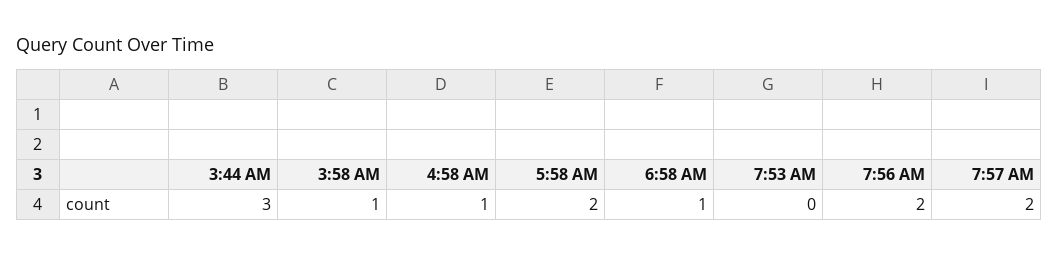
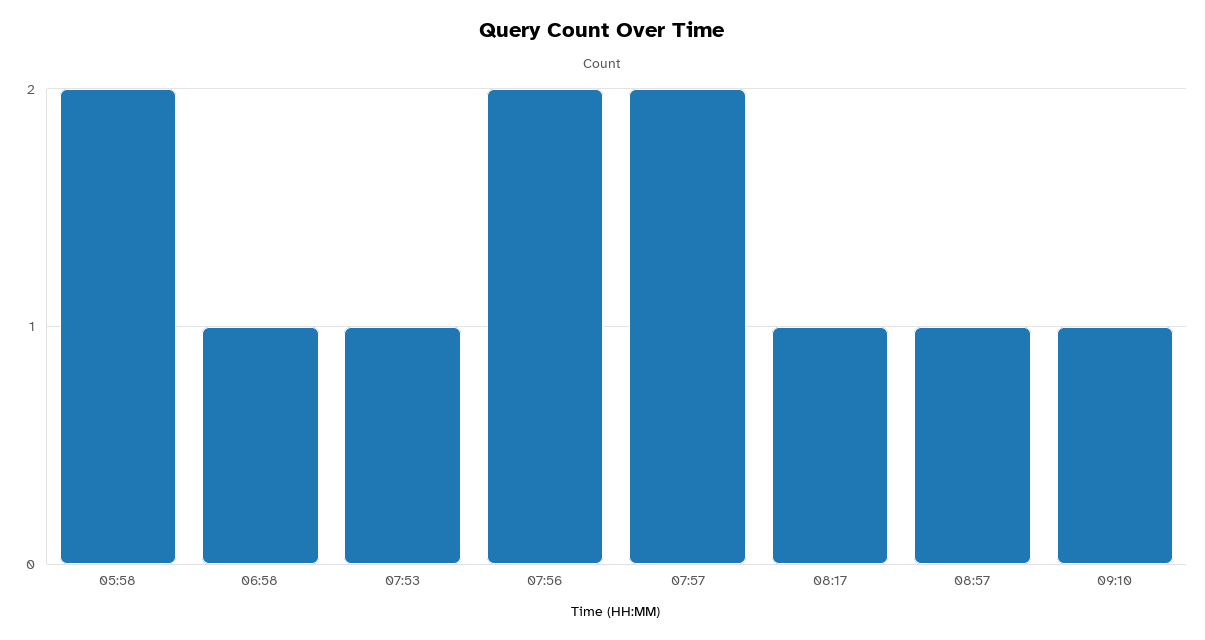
3:44 AM: 3 -> none
3:58 AM: 1 -> none
4:58 AM: 1 -> none
7:53 AM: 0 -> 1
08:17: none -> 1
08:57: none -> 1
09:10: none -> 1

